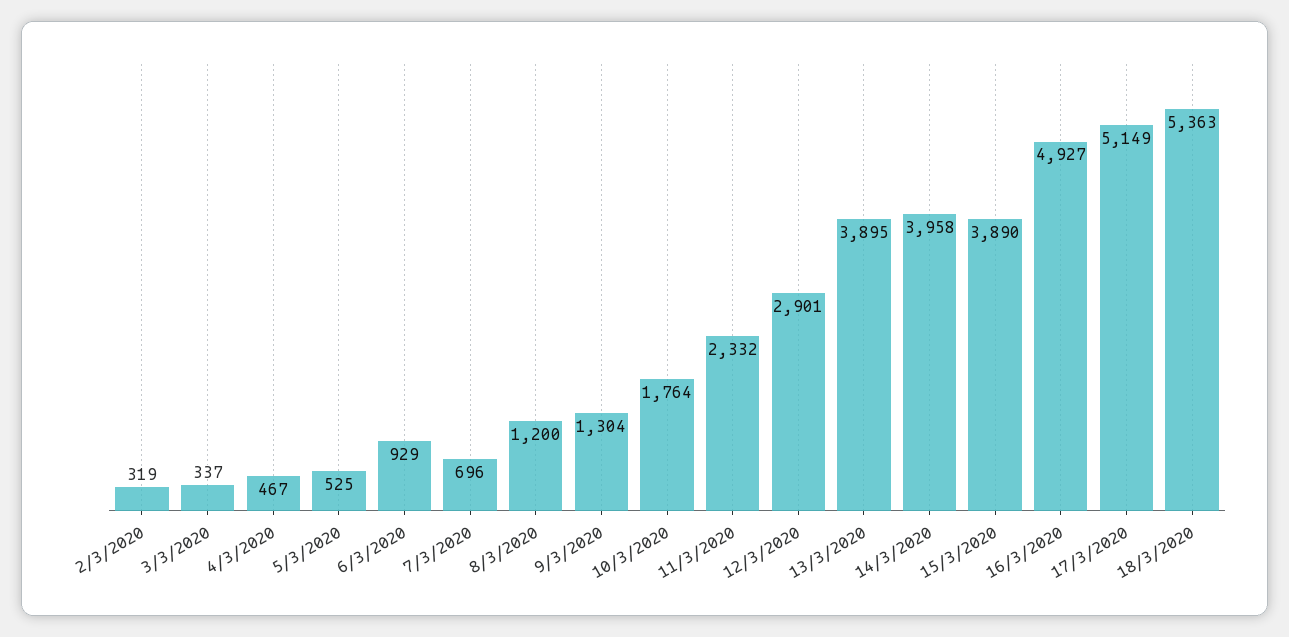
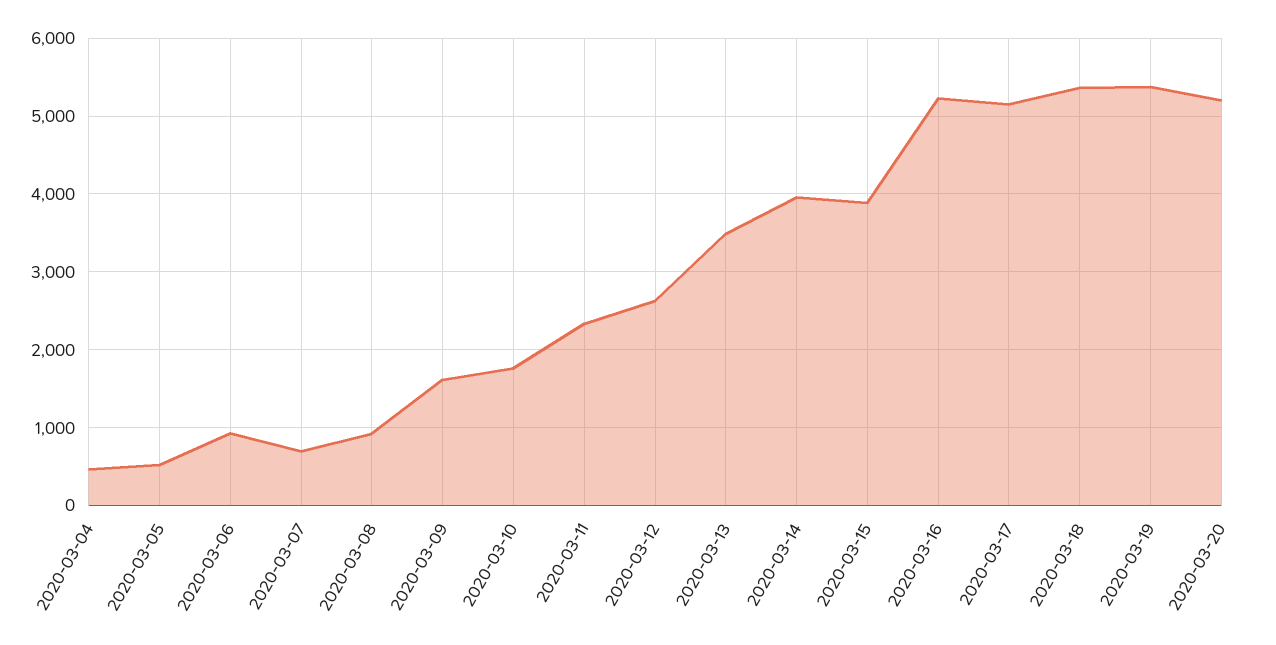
2/3/2020: 319 -> none
3/3/2020: 337 -> none
8/3/2020: 1200 -> 900
9/3/2020: 1304 -> 1600
12/3/2020: 2901 -> 2600
13/3/2020: 3895 -> 3500
16/3/2020: 4927 -> 5200
2020-03-19: none -> 5400
2020-03-20: none -> 5200

